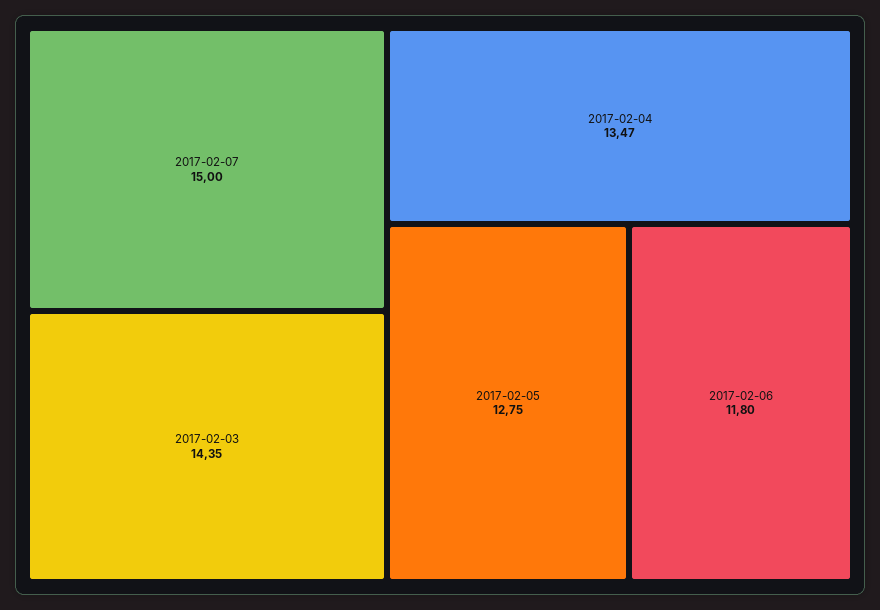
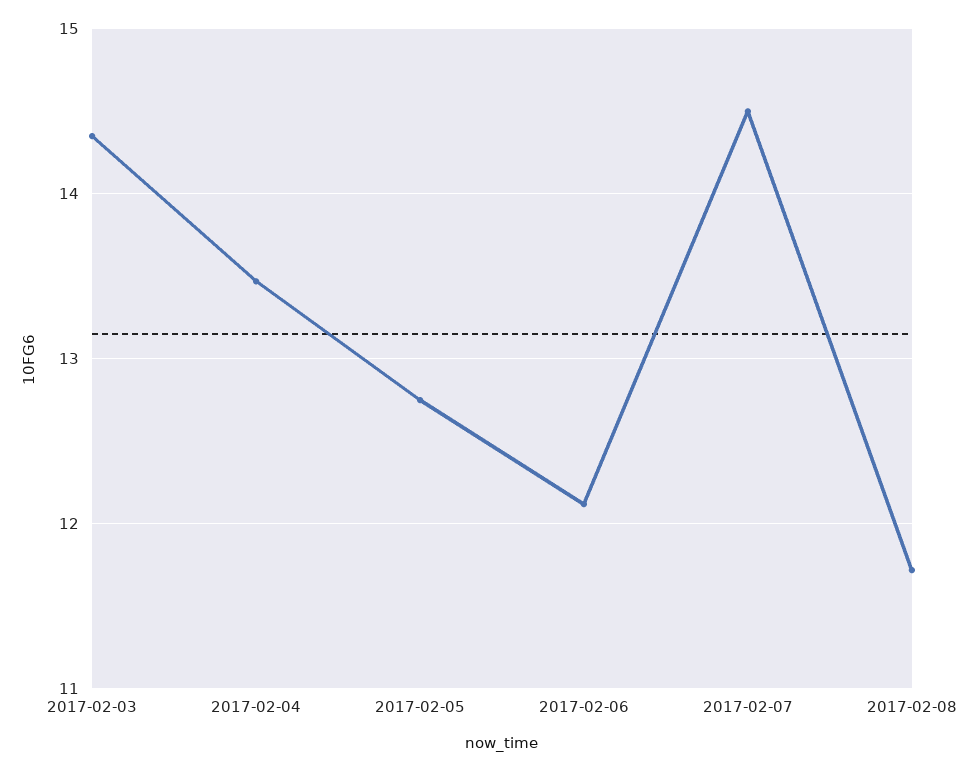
2017-02-07: 15 -> 14.5
2017-02-06: 11.8 -> 12.1
2017-02-08: none -> 11.7

